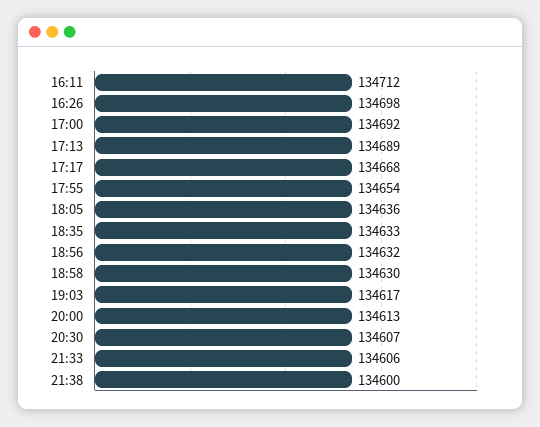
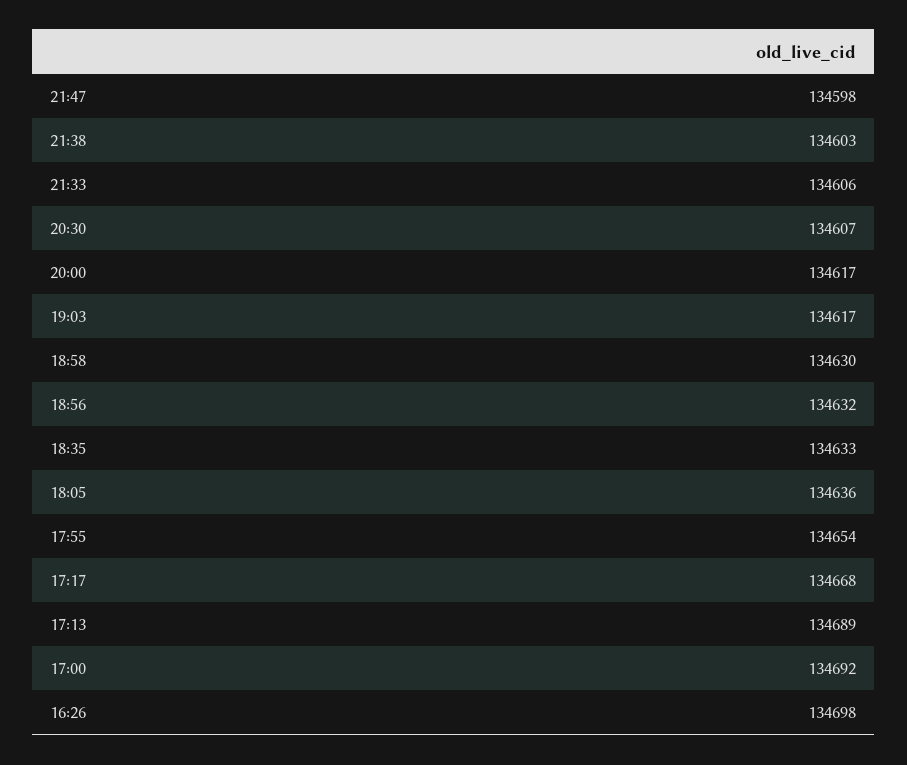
16:11: 134712 -> none
20:00: 134613 -> 134617
21:38: 134600 -> 134603
21:47: none -> 134598

